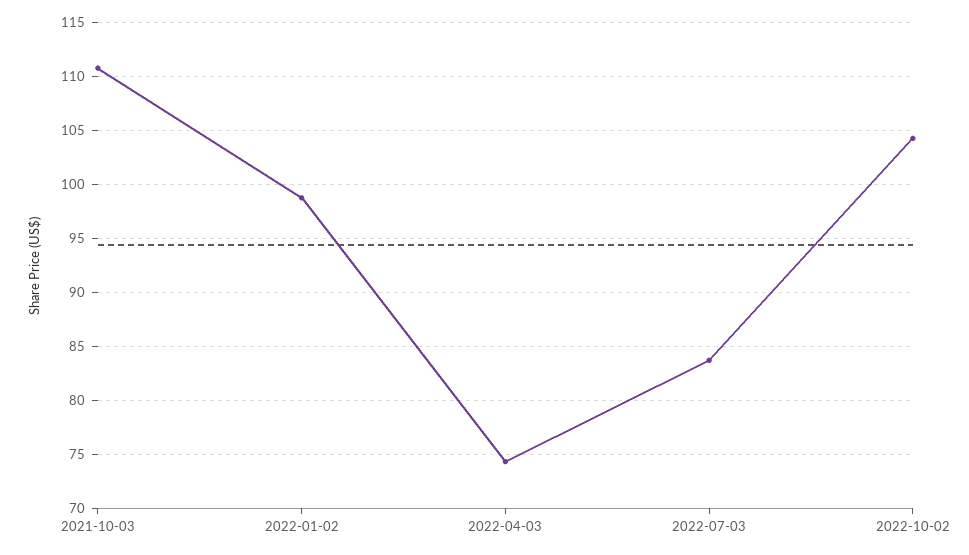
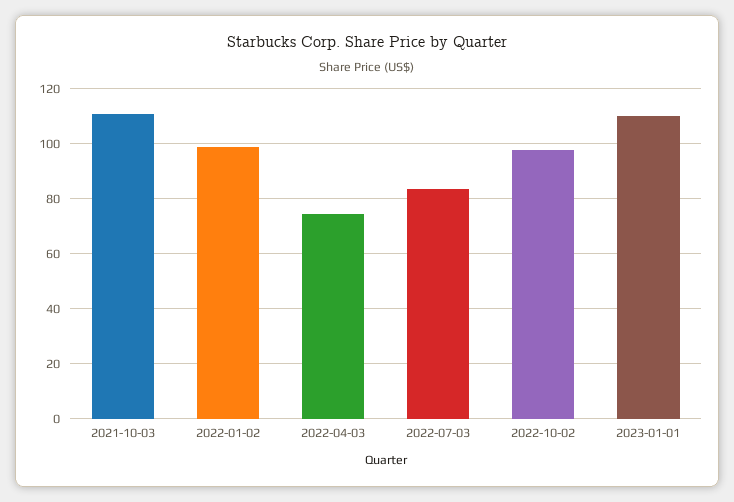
2022-10-02: 104 -> 97.5
2023-01-01: none -> 110

